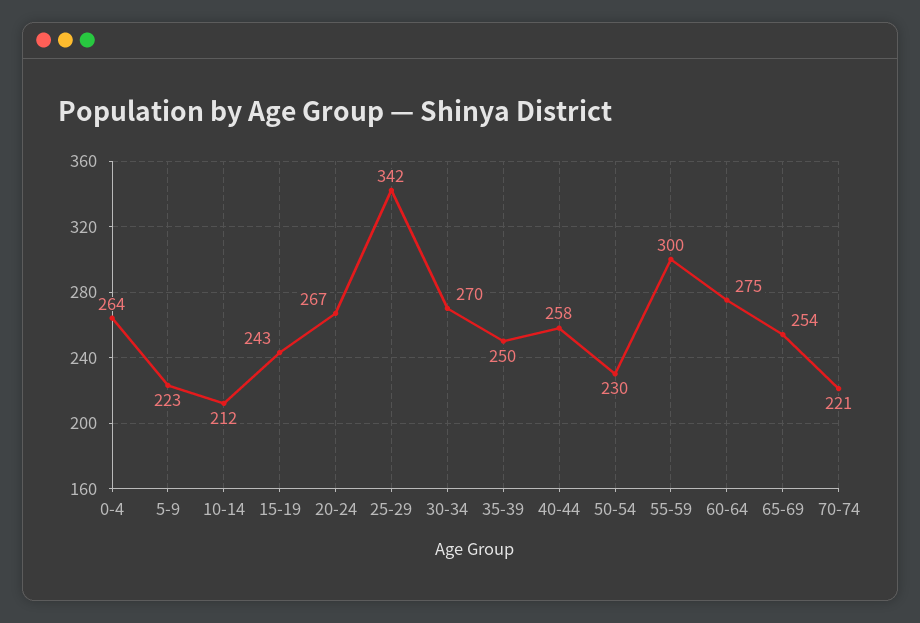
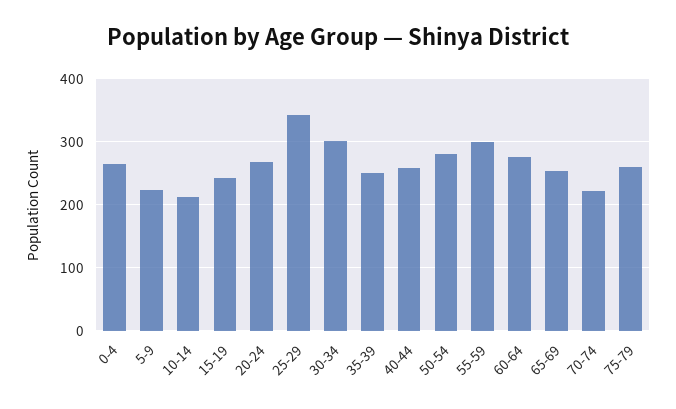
30-34: 270 -> 300
50-54: 230 -> 280
75-79: none -> 260

